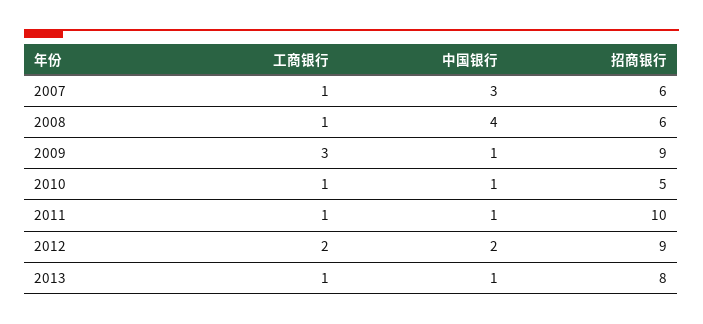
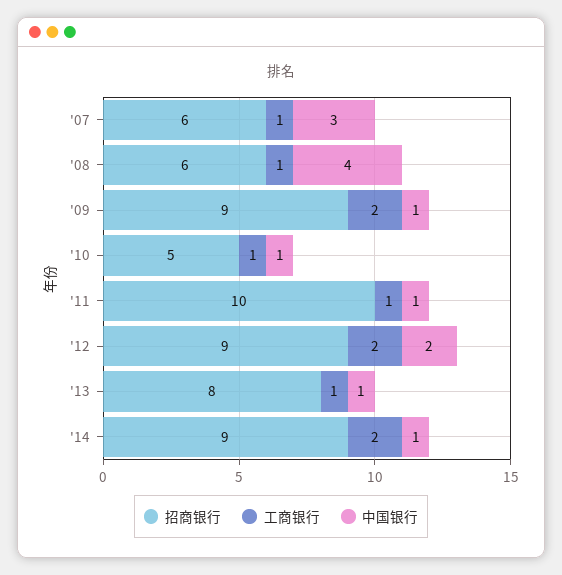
工商银行, 2009: 3 -> 2
招商银行, '14: none -> 9
工商银行, '14: none -> 2
中国银行, '14: none -> 1

